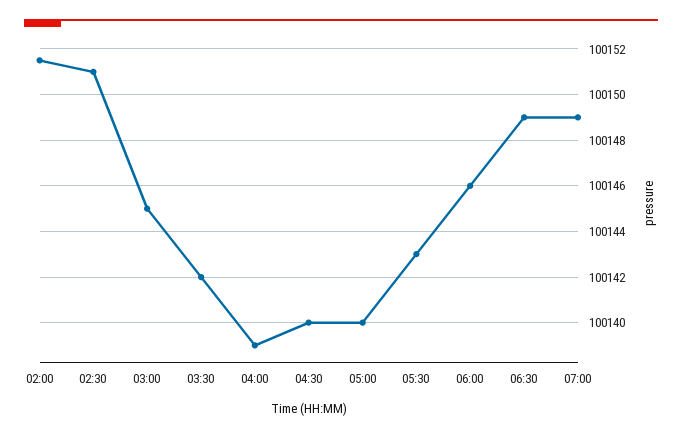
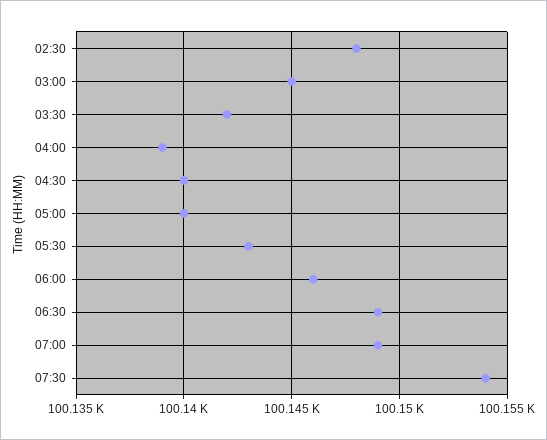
02:00: 100151.5 -> none
02:30: 100151 -> 100148
07:30: none -> 100154

